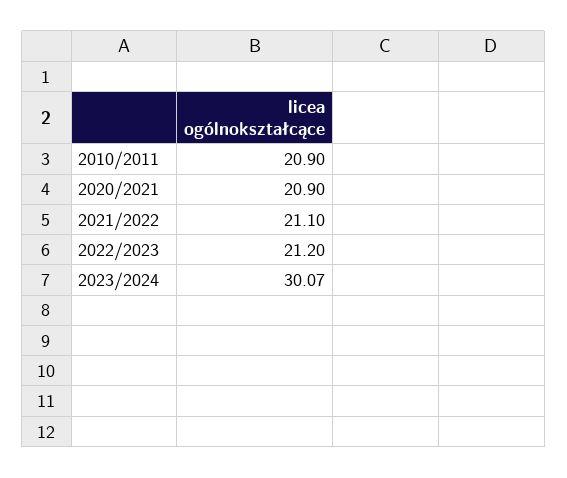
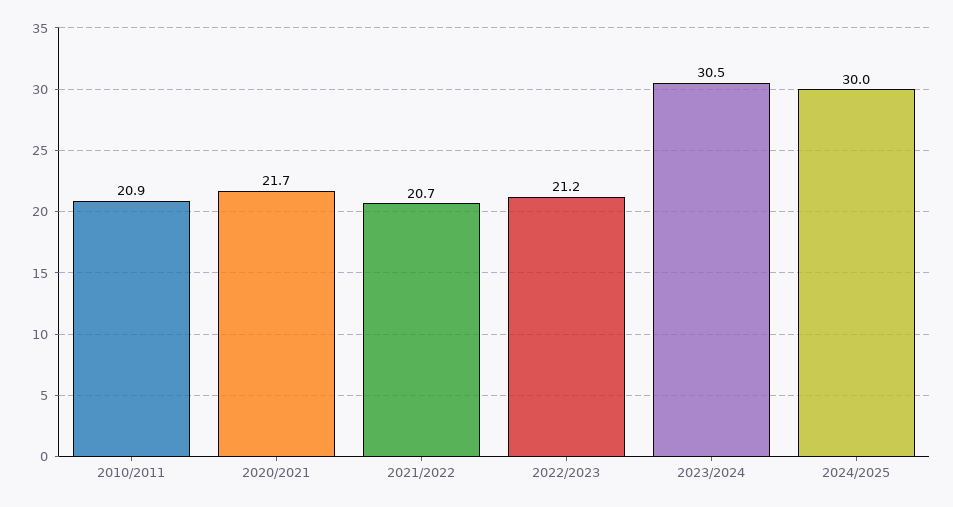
2020/2021: 20.9 -> 21.7
2021/2022: 21.1 -> 20.7
2023/2024: 30.07 -> 30.5
2024/2025: none -> 30

